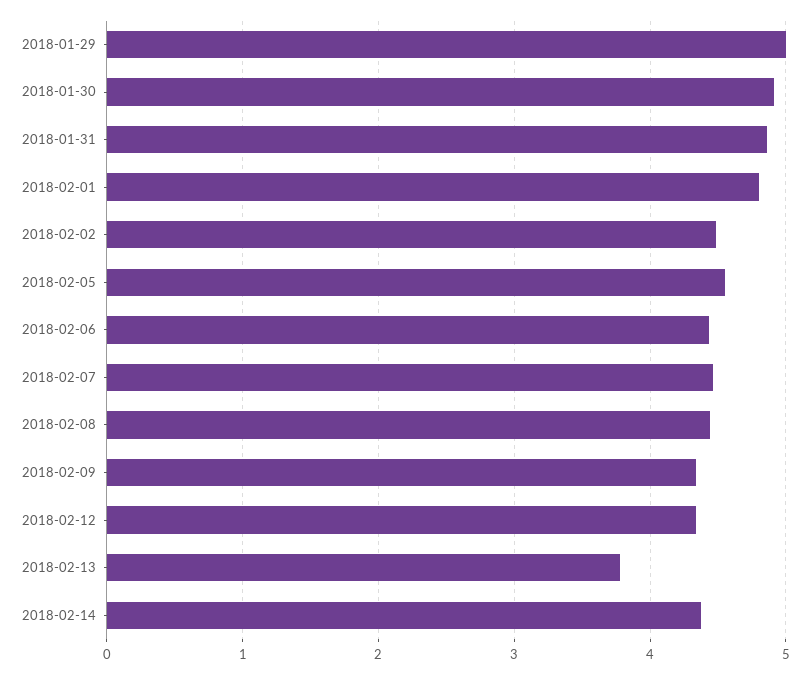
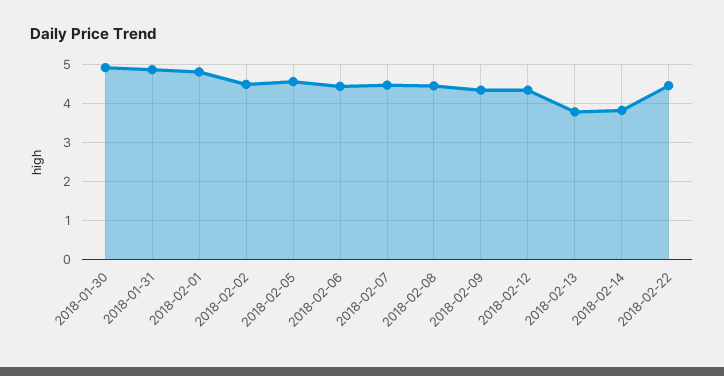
2018-01-29: 5 -> none
2018-02-14: 4.4 -> 3.8
2018-02-22: none -> 4.4

